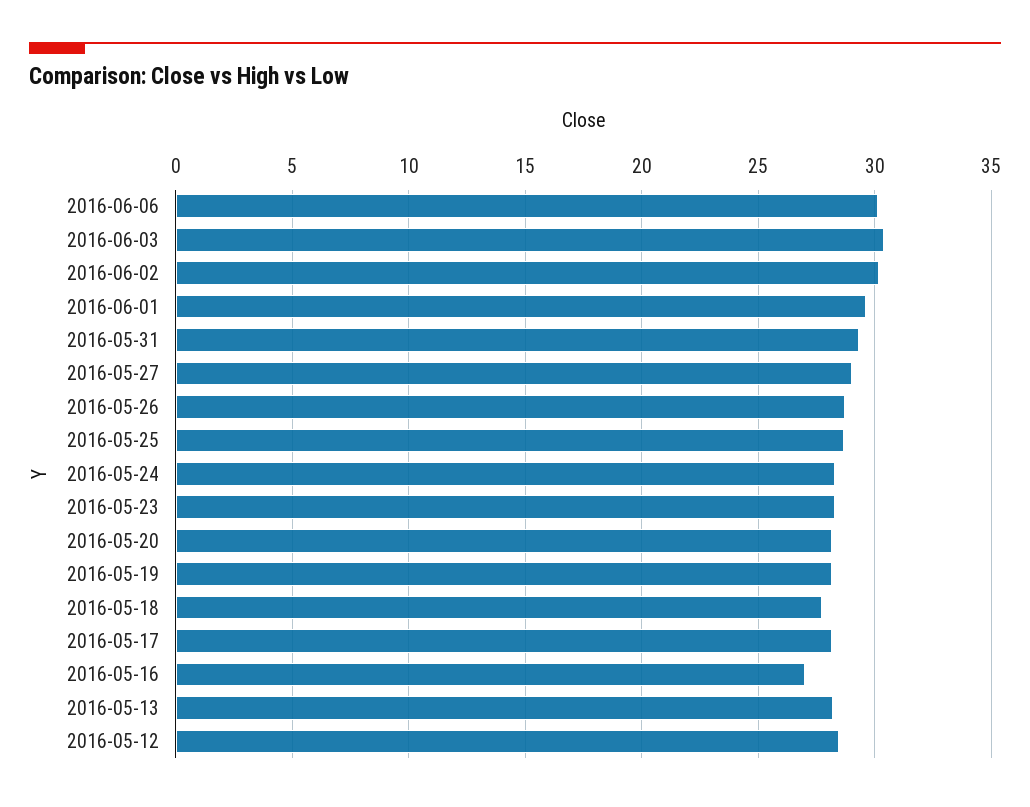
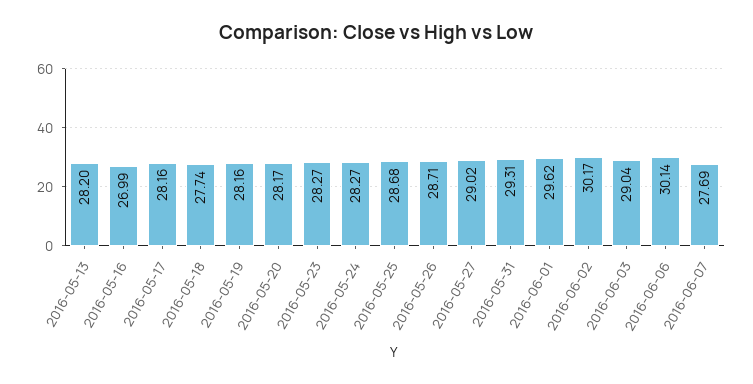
2016-06-03: 30.5 -> 29.04
2016-05-12: 28.5 -> none
2016-06-07: none -> 27.69

